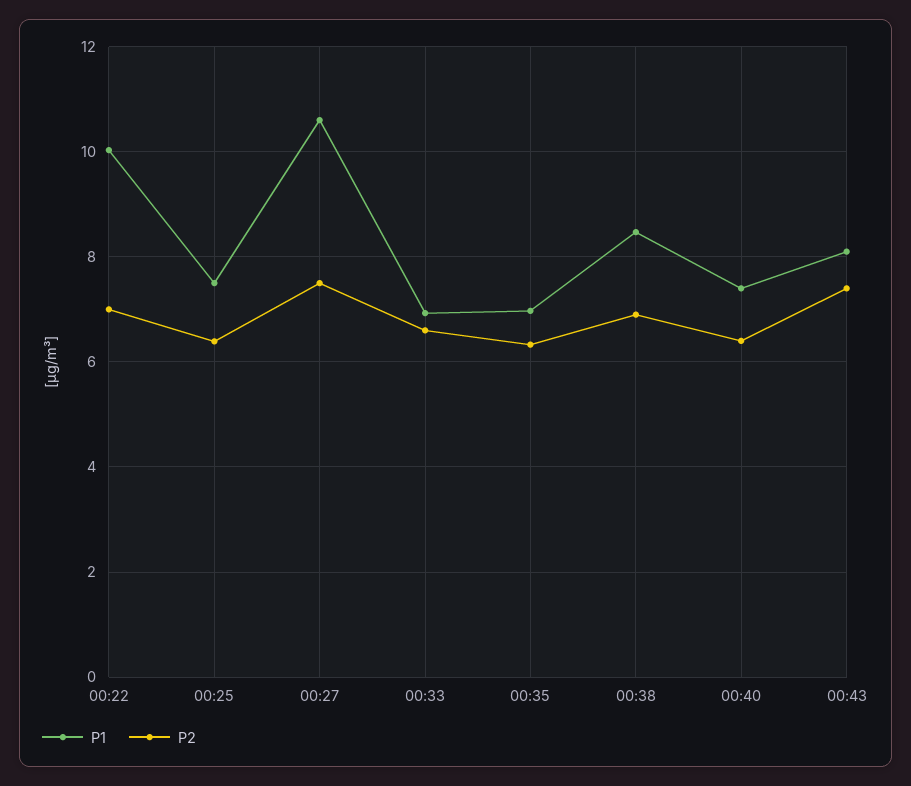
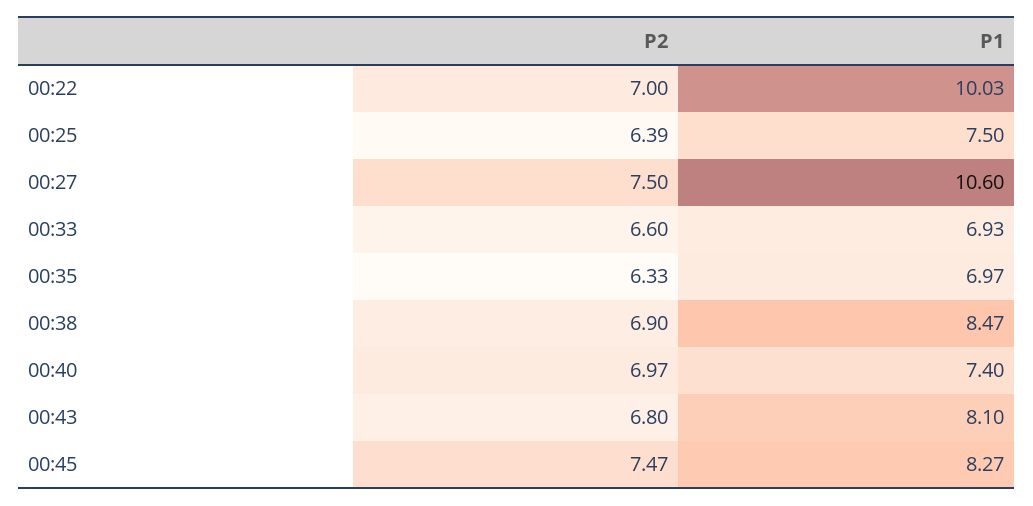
P2, 00:40: 6.4 -> 6.97
P2, 00:43: 7.4 -> 6.8
P2, 00:45: none -> 7.47
P1, 00:45: none -> 8.27

